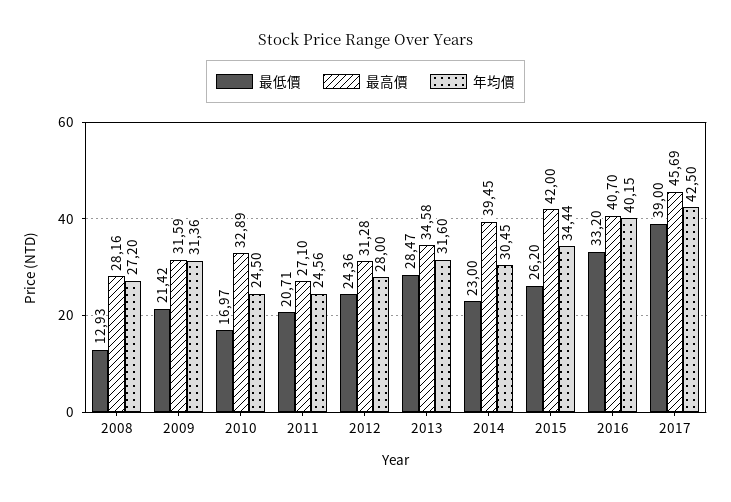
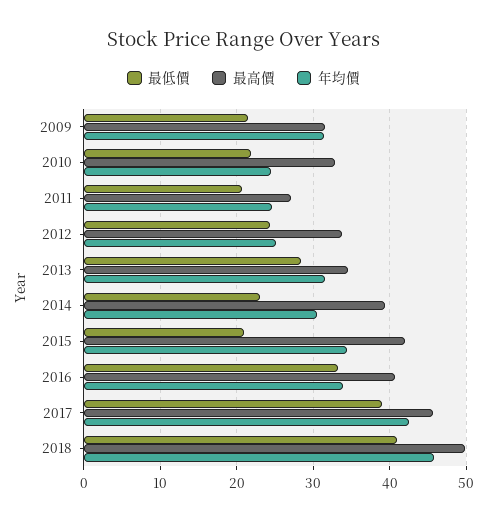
最低價, 2008: 12.93 -> none
最高價, 2008: 28.16 -> none
年均價, 2008: 27.2 -> none
最低價, 2010: 16.97 -> 22
最高價, 2012: 31.28 -> 34
年均價, 2012: 28 -> 25
最低價, 2015: 26.2 -> 21
年均價, 2016: 40.15 -> 34
最低價, 2018: none -> 41
最高價, 2018: none -> 50
年均價, 2018: none -> 46

